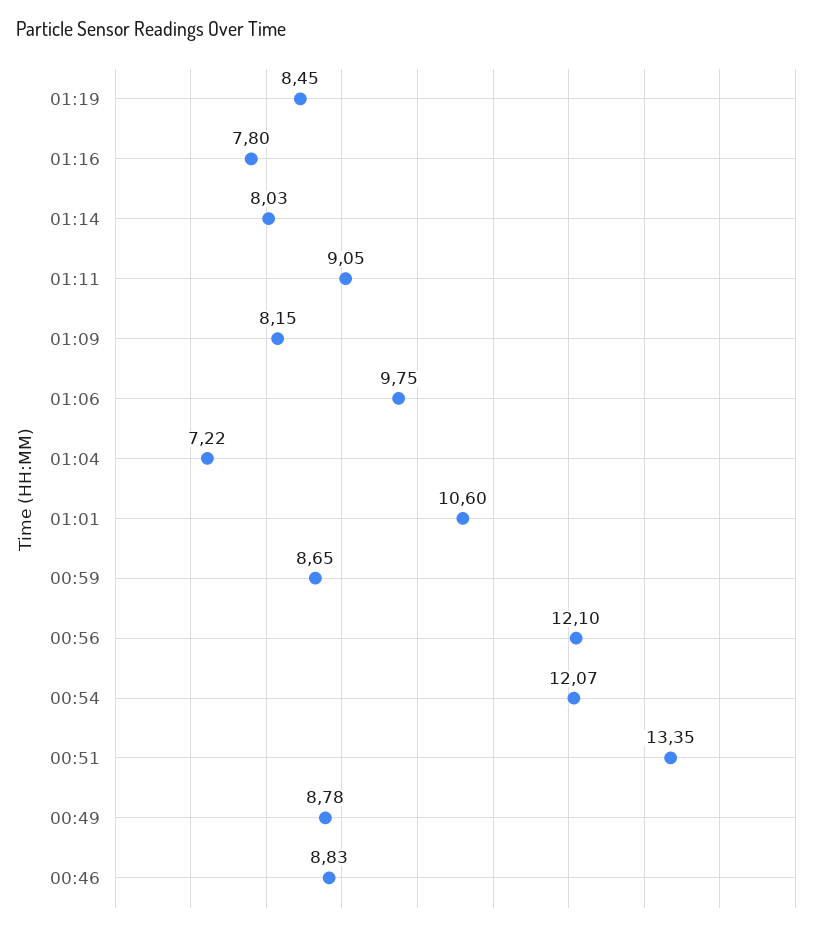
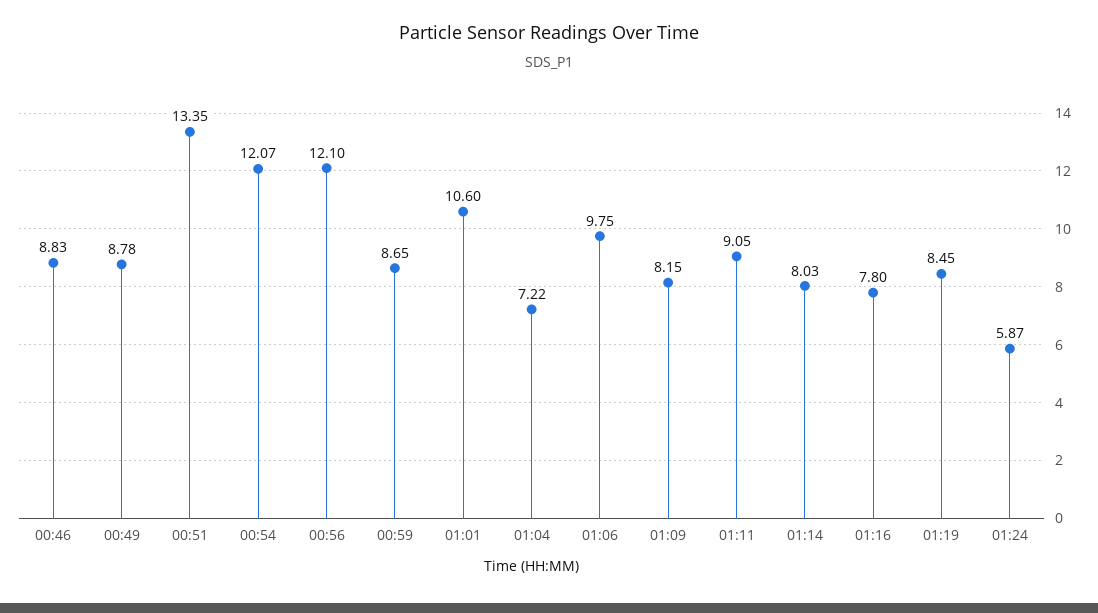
01:24: none -> 5.87

